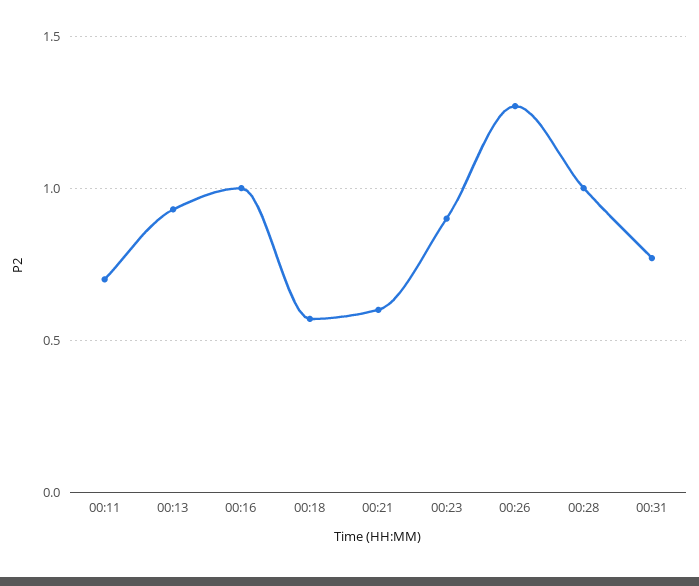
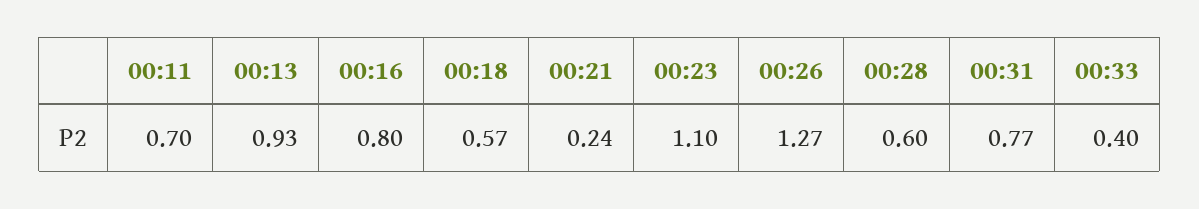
00:16: 1 -> 0.8
00:21: 0.6 -> 0.24
00:23: 0.9 -> 1.1
00:28: 1 -> 0.6
00:33: none -> 0.4

